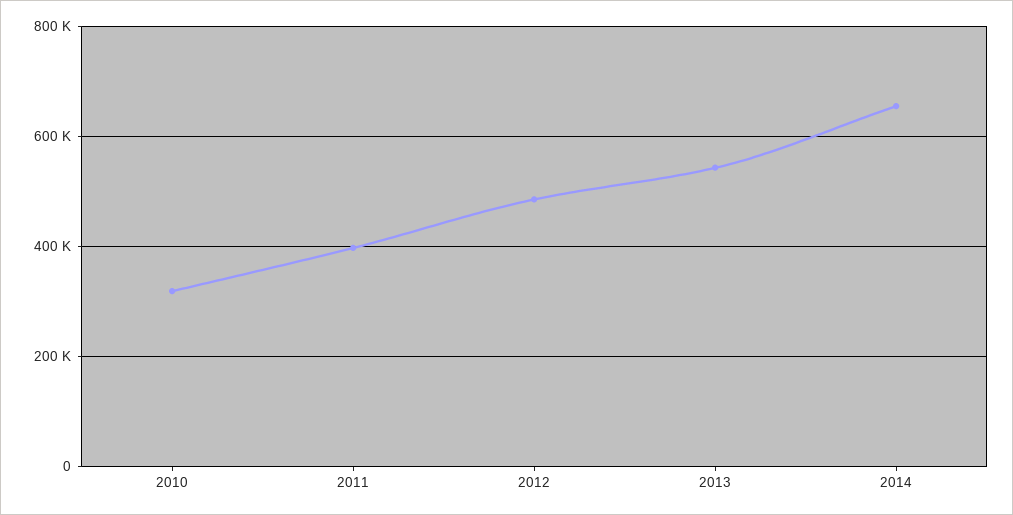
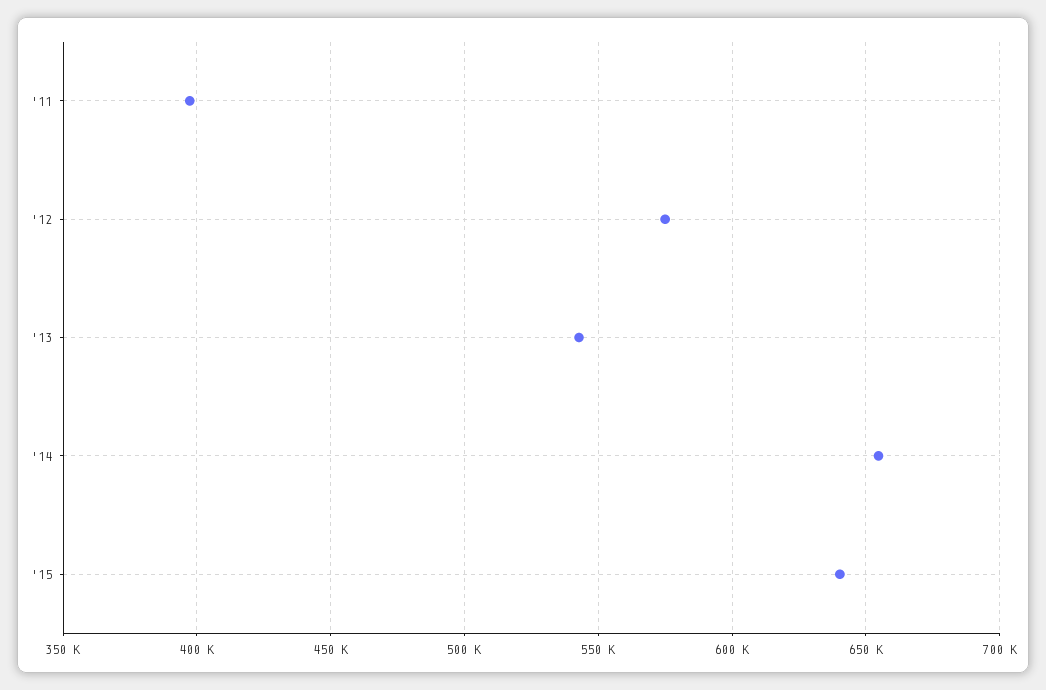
2010: 320000 -> none
2012: 480000 -> 575000
'15: none -> 640000

